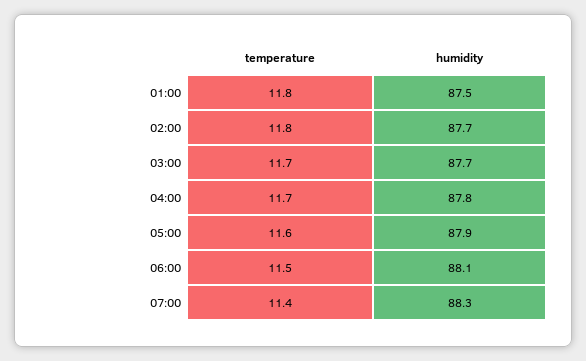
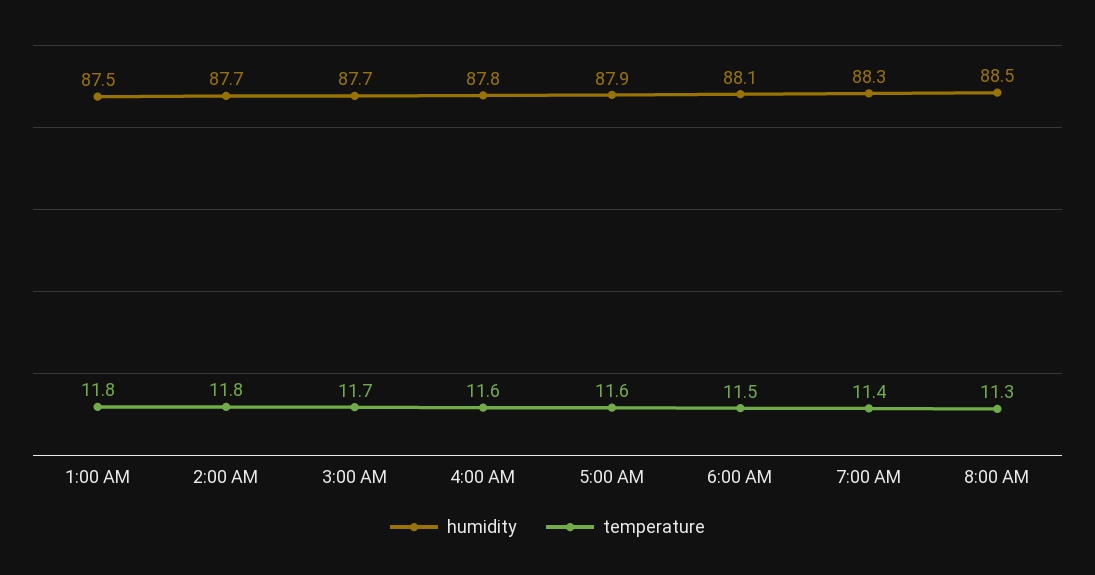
temperature, 04:00: 11.7 -> 11.6
humidity, 8:00 AM: none -> 88.5
temperature, 8:00 AM: none -> 11.3

